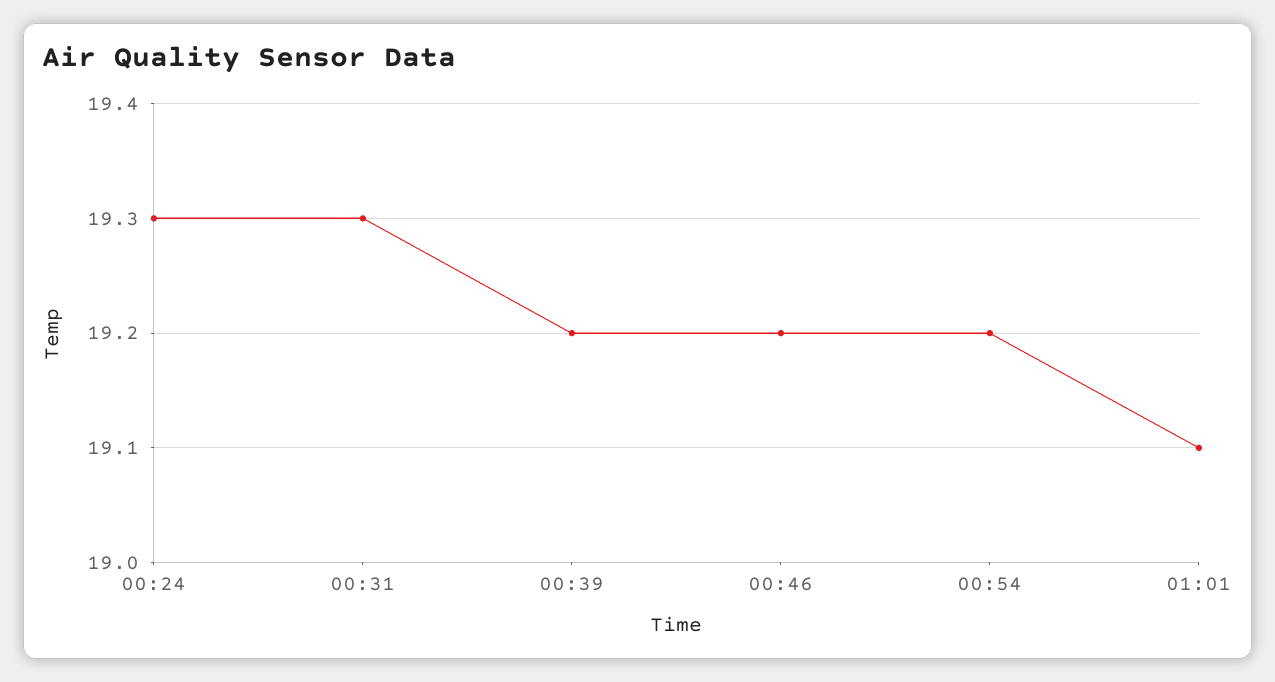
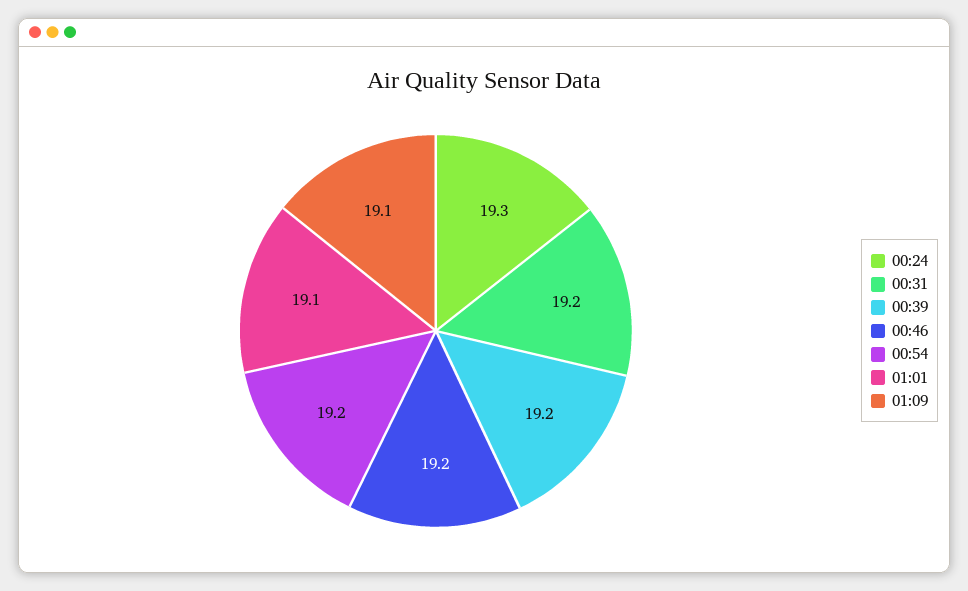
00:31: 19.3 -> 19.2
01:09: none -> 19.1

